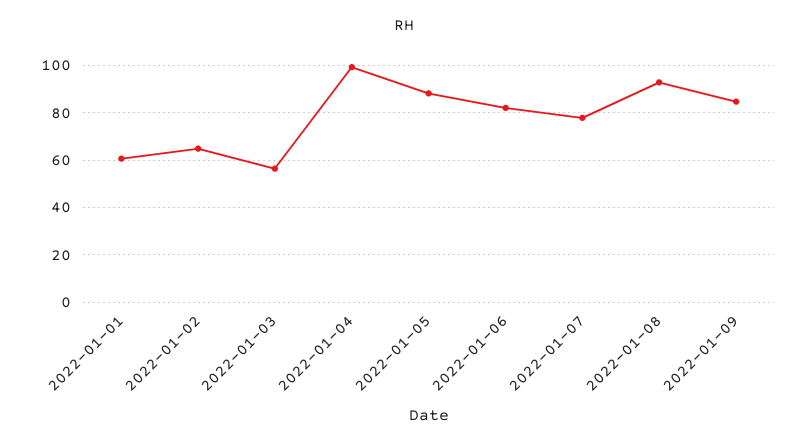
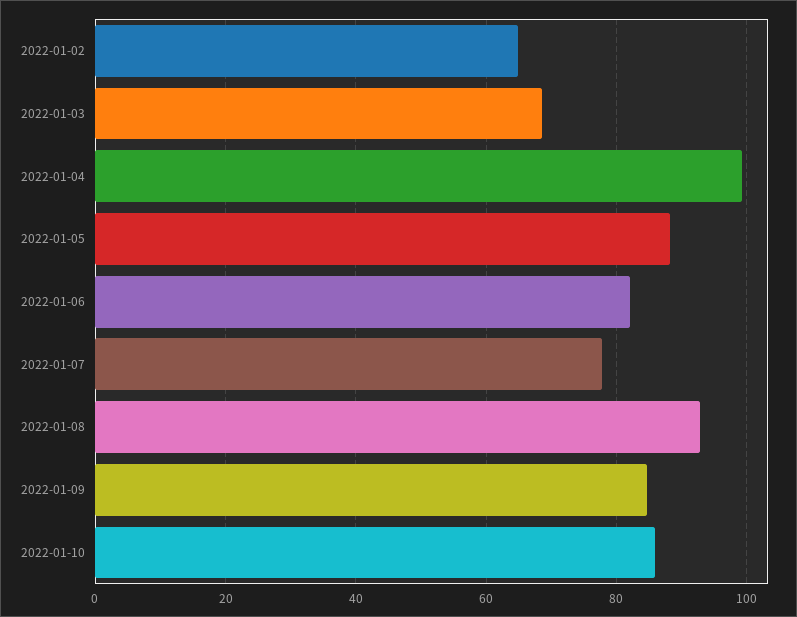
2022-01-01: 60 -> none
2022-01-03: 55 -> 68
2022-01-10: none -> 86

